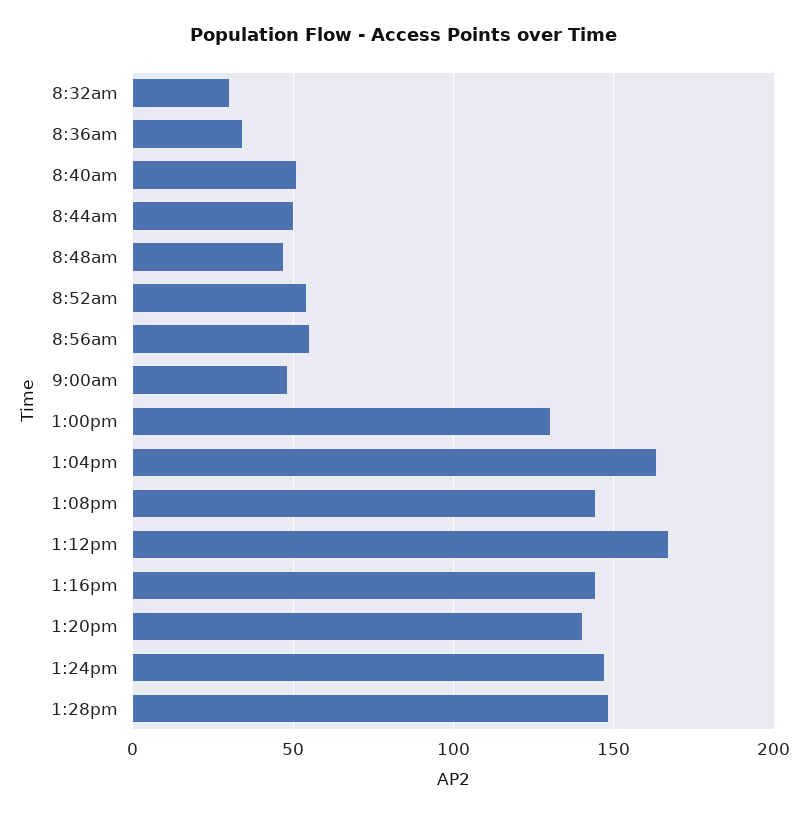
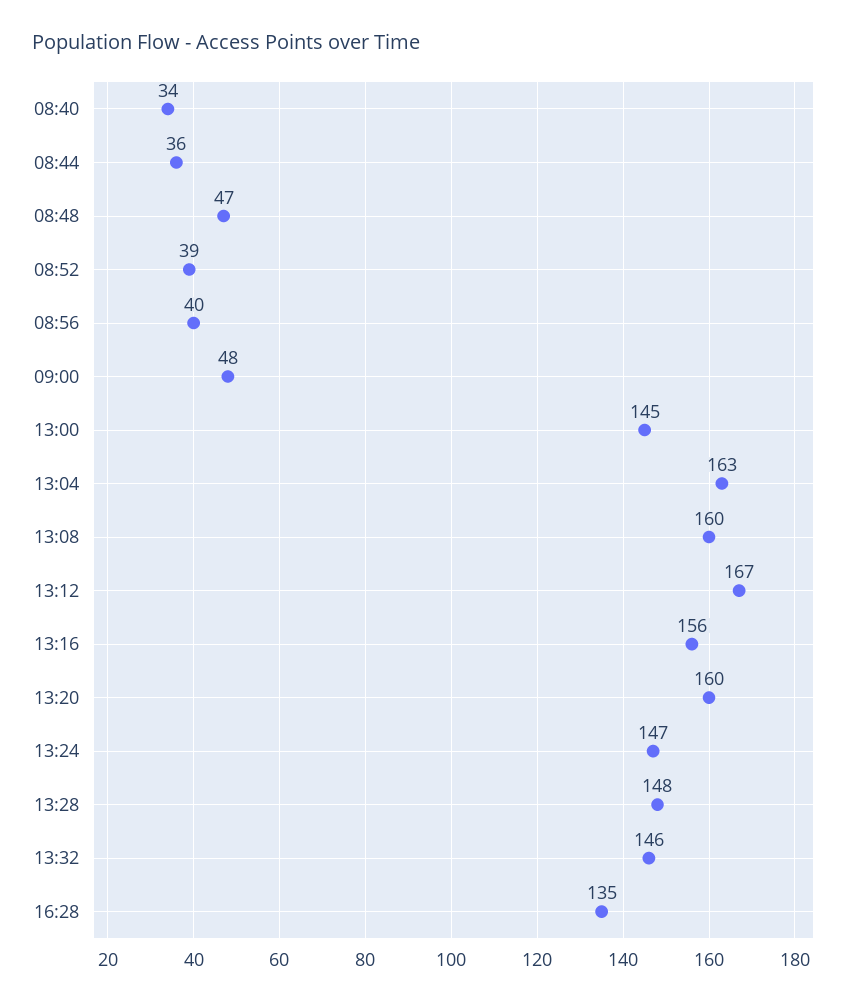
8:32am: 30 -> none
8:36am: 35 -> none
8:40am: 50 -> 34
8:44am: 50 -> 36
8:52am: 55 -> 39
8:56am: 55 -> 40
1:00pm: 130 -> 145
1:08pm: 145 -> 160
1:16pm: 145 -> 156
1:20pm: 140 -> 160
13:32: none -> 146
16:28: none -> 135

